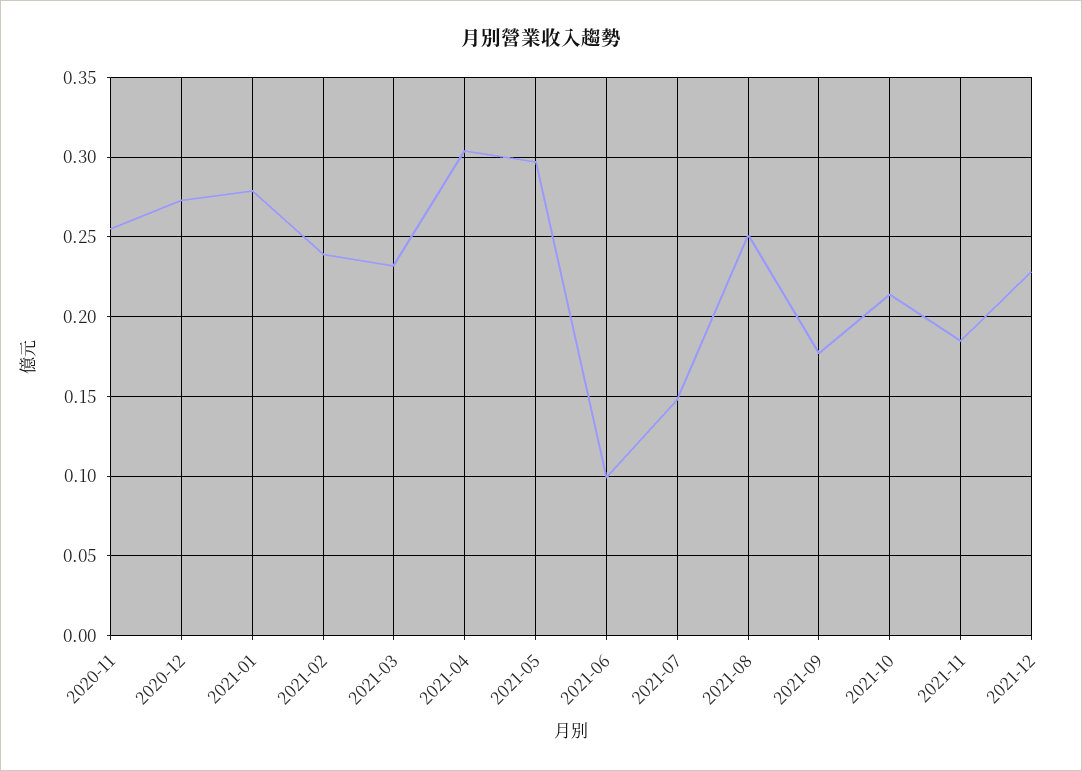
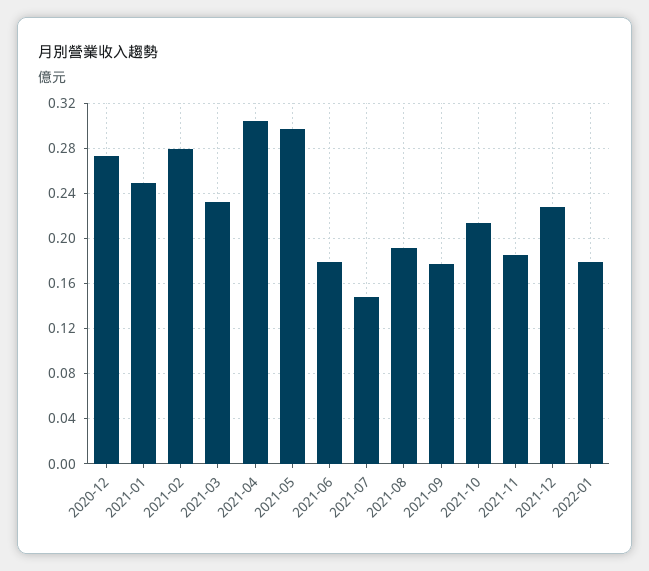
2020-11: 0.255 -> none
2021-01: 0.28 -> 0.25
2021-02: 0.24 -> 0.28
2021-06: 0.1 -> 0.18
2021-08: 0.25 -> 0.19
2022-01: none -> 0.18

